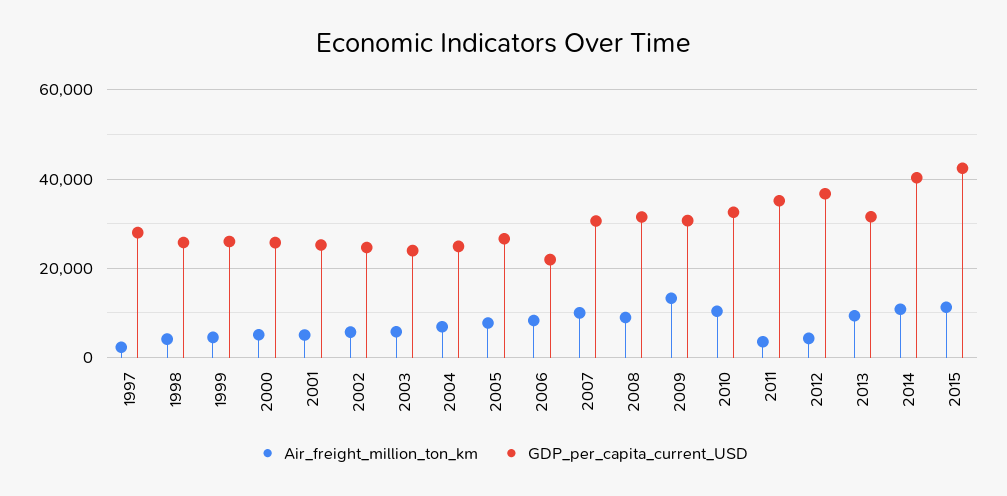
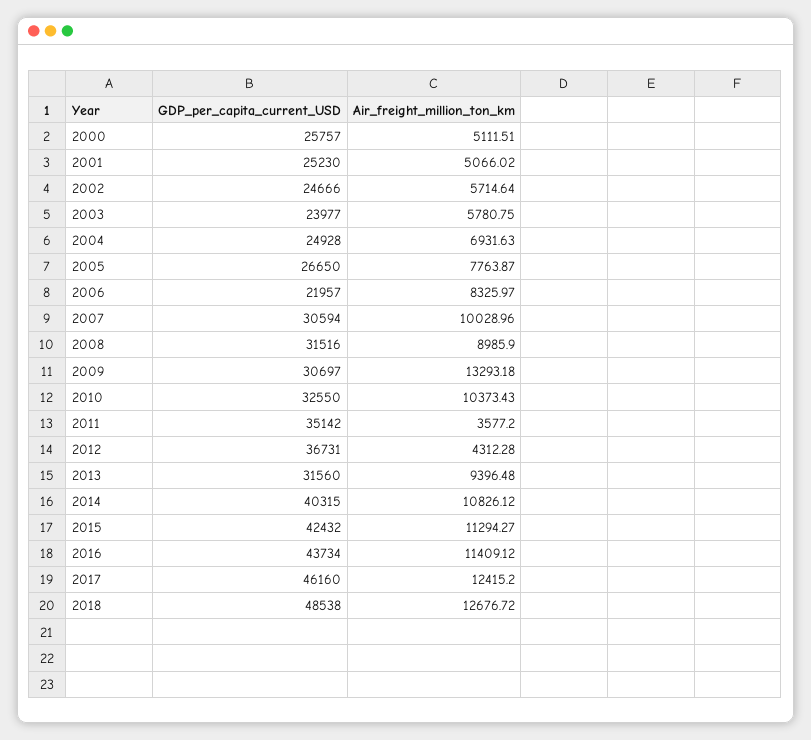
Air_freight_million_ton_km, 1997: 2000 -> none
GDP_per_capita_current_USD, 1997: 28000 -> none
Air_freight_million_ton_km, 1998: 4000 -> none
GDP_per_capita_current_USD, 1998: 26000 -> none
Air_freight_million_ton_km, 1999: 4000 -> none
GDP_per_capita_current_USD, 1999: 26000 -> none
GDP_per_capita_current_USD, 2016: none -> 43734
Air_freight_million_ton_km, 2016: none -> 11409.12
GDP_per_capita_current_USD, 2017: none -> 46160
Air_freight_million_ton_km, 2017: none -> 12415.2
GDP_per_capita_current_USD, 2018: none -> 48538
Air_freight_million_ton_km, 2018: none -> 12676.72

